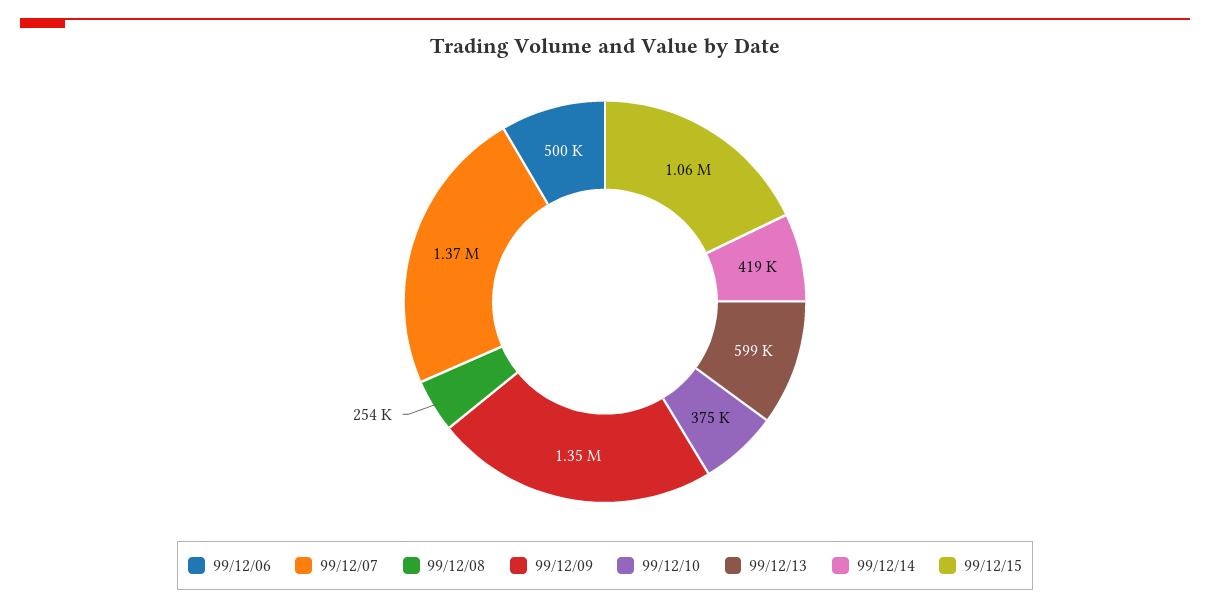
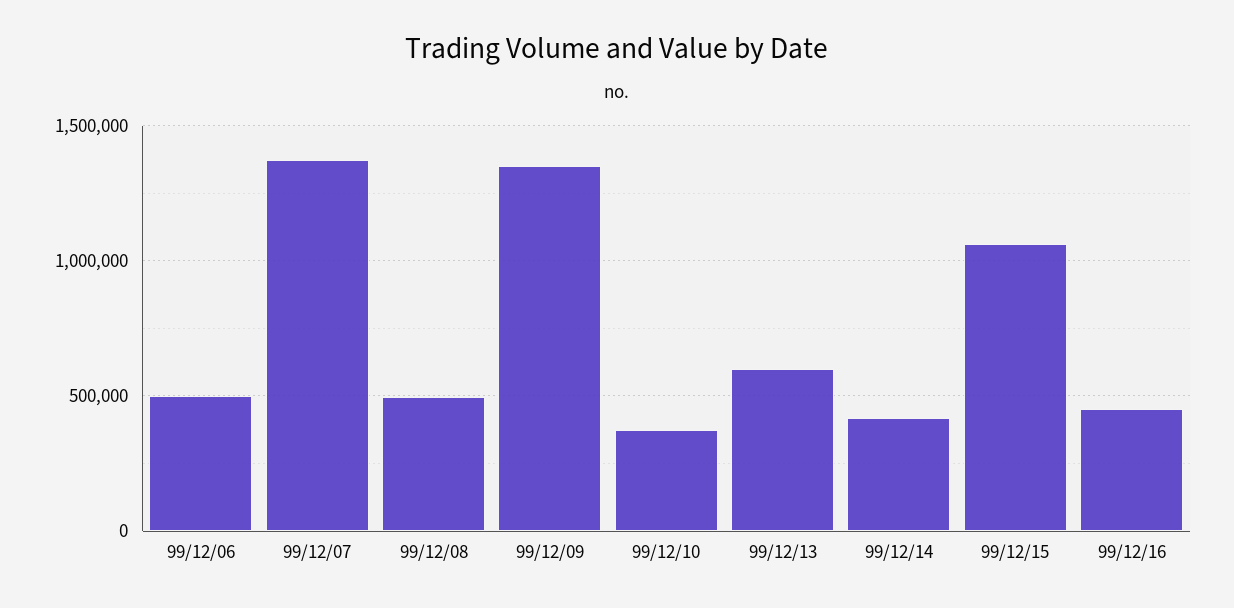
99/12/08: 254000 -> 500000
99/12/16: none -> 450000

